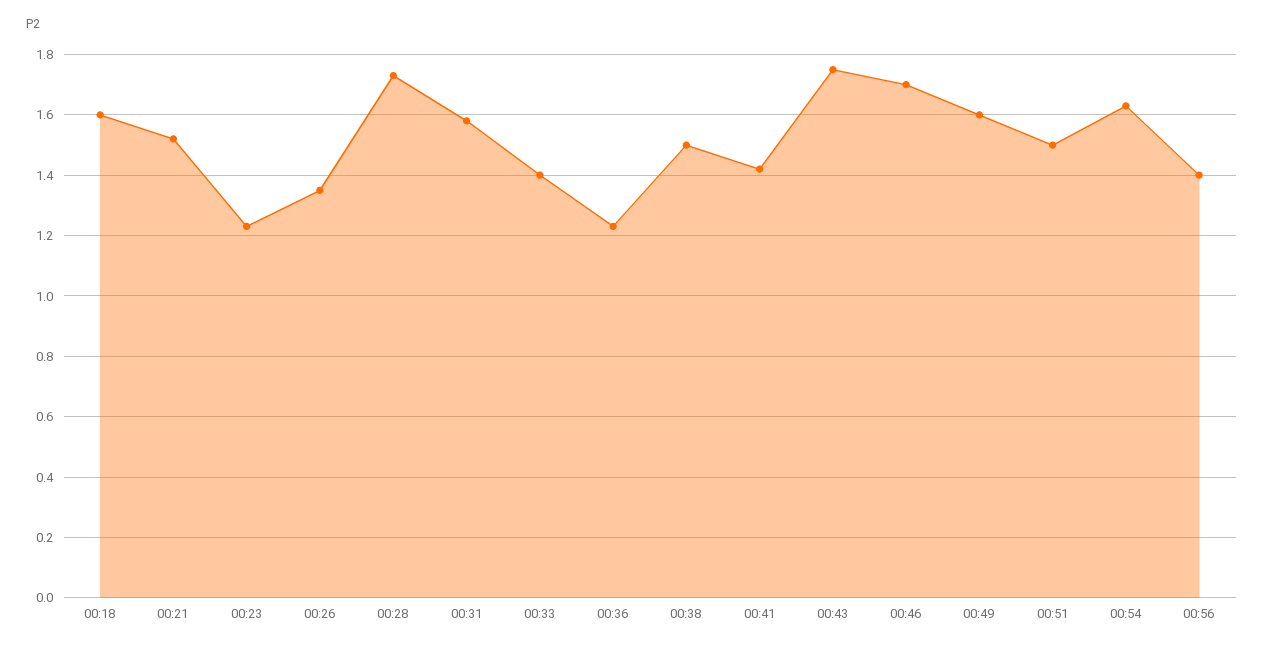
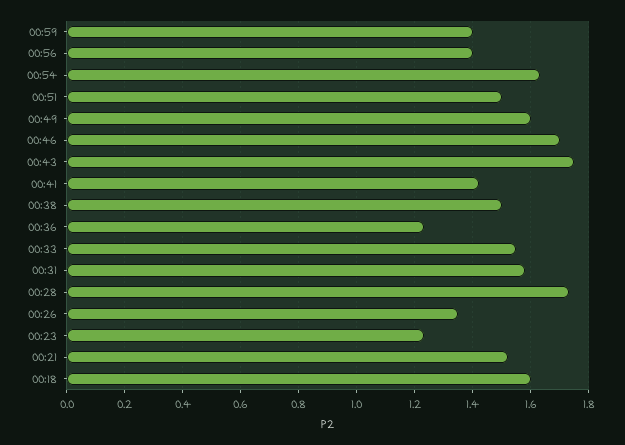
00:33: 1.4 -> 1.55
00:59: none -> 1.4

